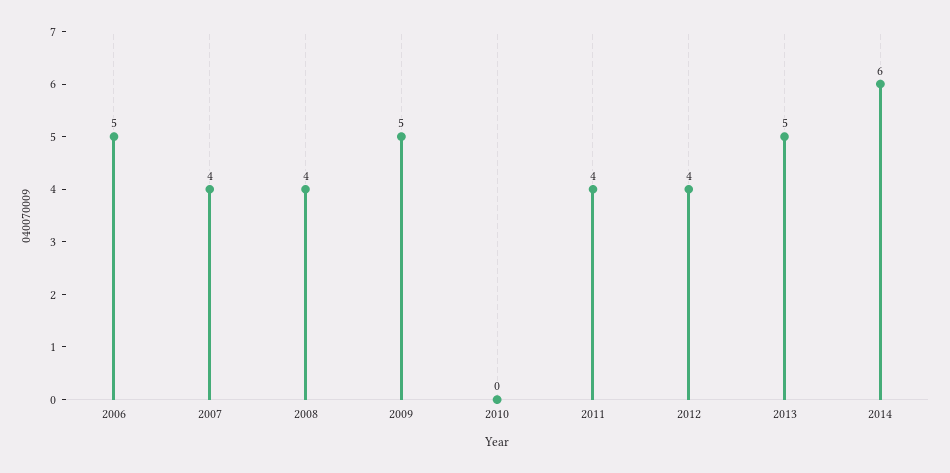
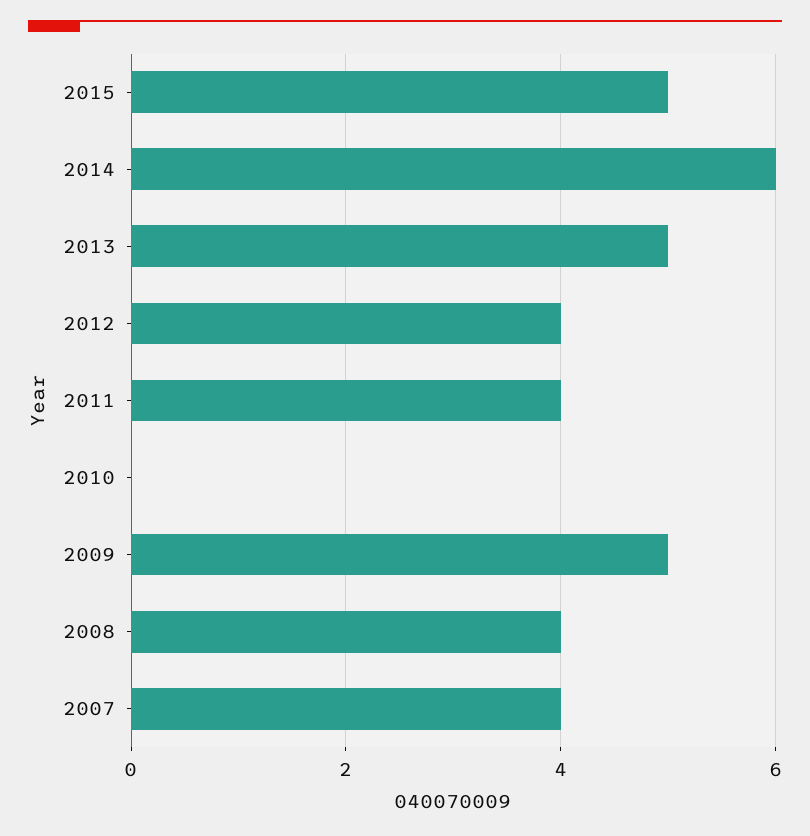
2006: 5 -> none
2015: none -> 5

